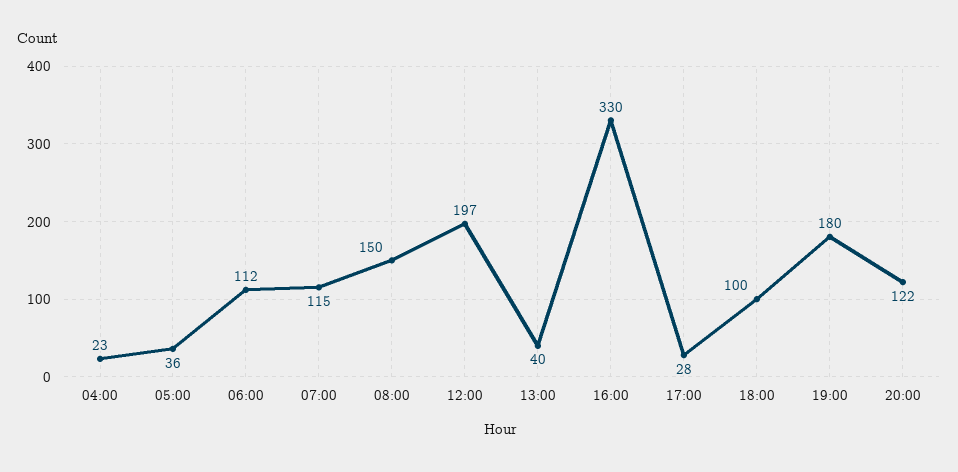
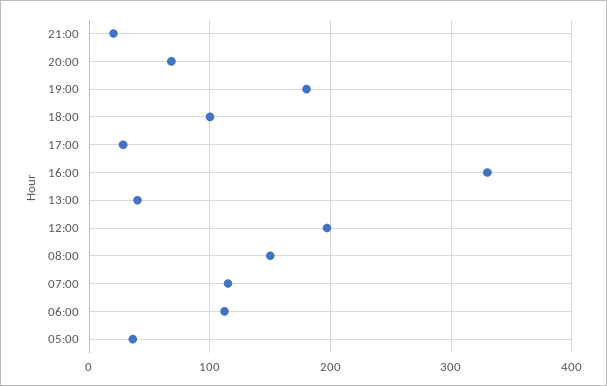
04:00: 23 -> none
20:00: 122 -> 70
21:00: none -> 20

